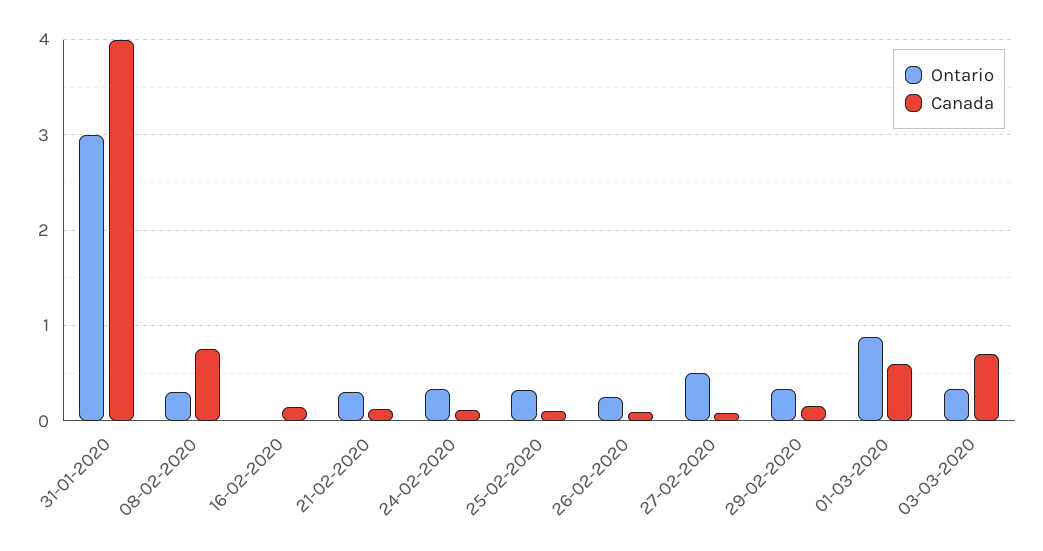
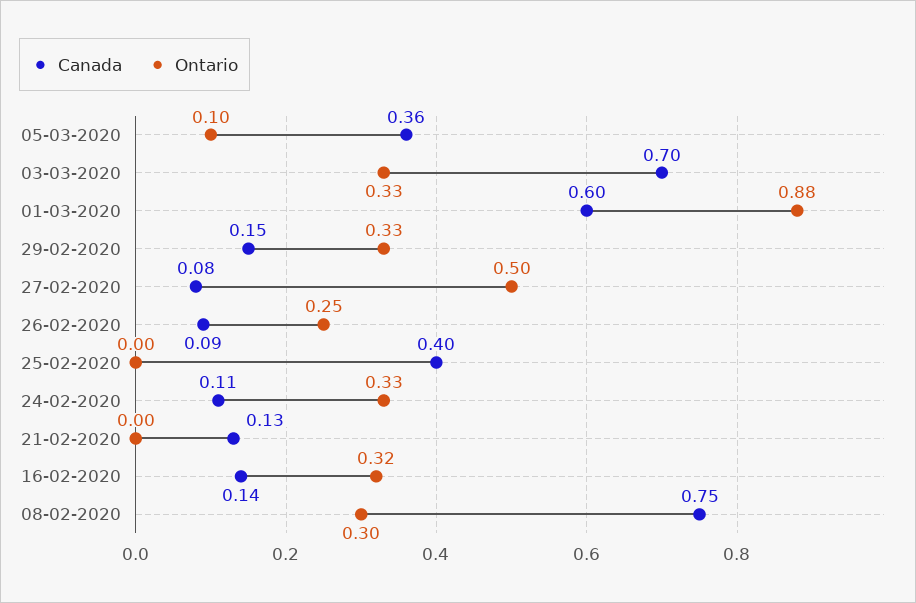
Ontario, 31-01-2020: 3 -> none
Canada, 31-01-2020: 4 -> none
Ontario, 16-02-2020: 0 -> 0.32
Ontario, 21-02-2020: 0.3 -> 0
Ontario, 25-02-2020: 0.3 -> 0
Canada, 25-02-2020: 0.1 -> 0.4
Canada, 05-03-2020: none -> 0.36
Ontario, 05-03-2020: none -> 0.1

